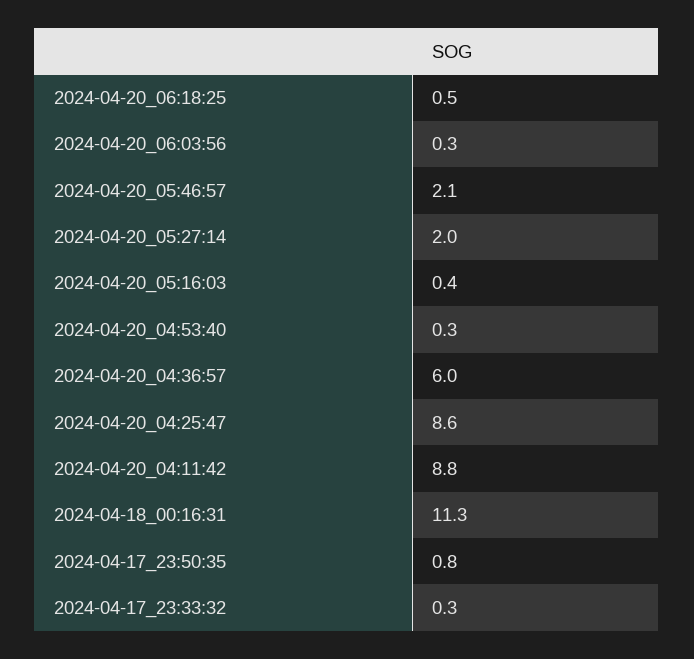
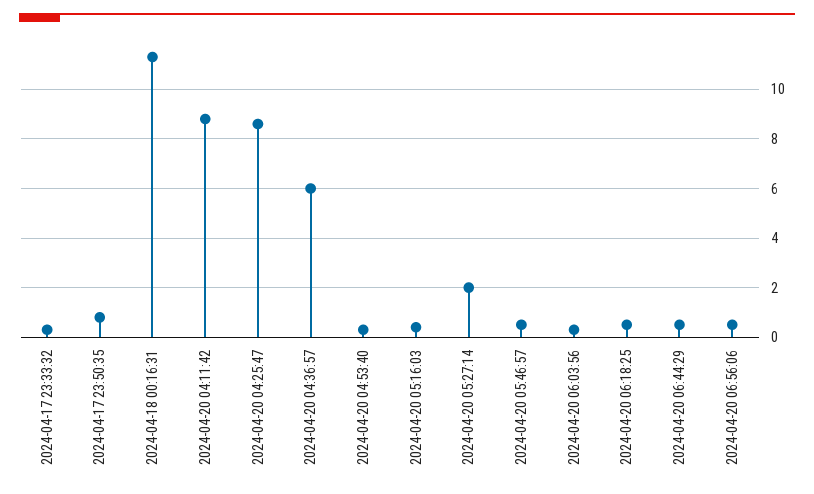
2024-04-20_05:46:57: 2.1 -> 0.5
2024-04-20 06:44:29: none -> 0.5
2024-04-20 06:56:06: none -> 0.5

